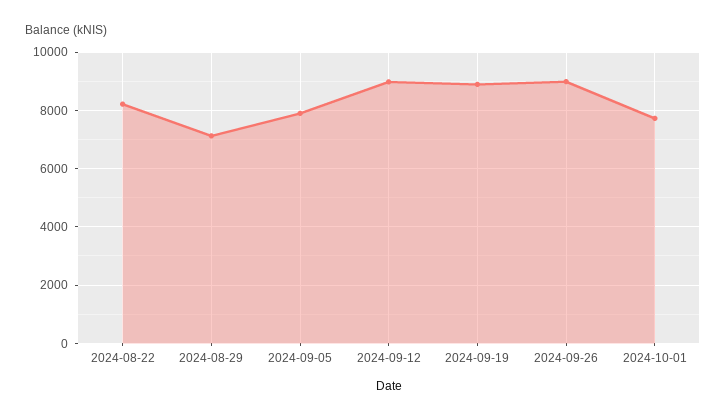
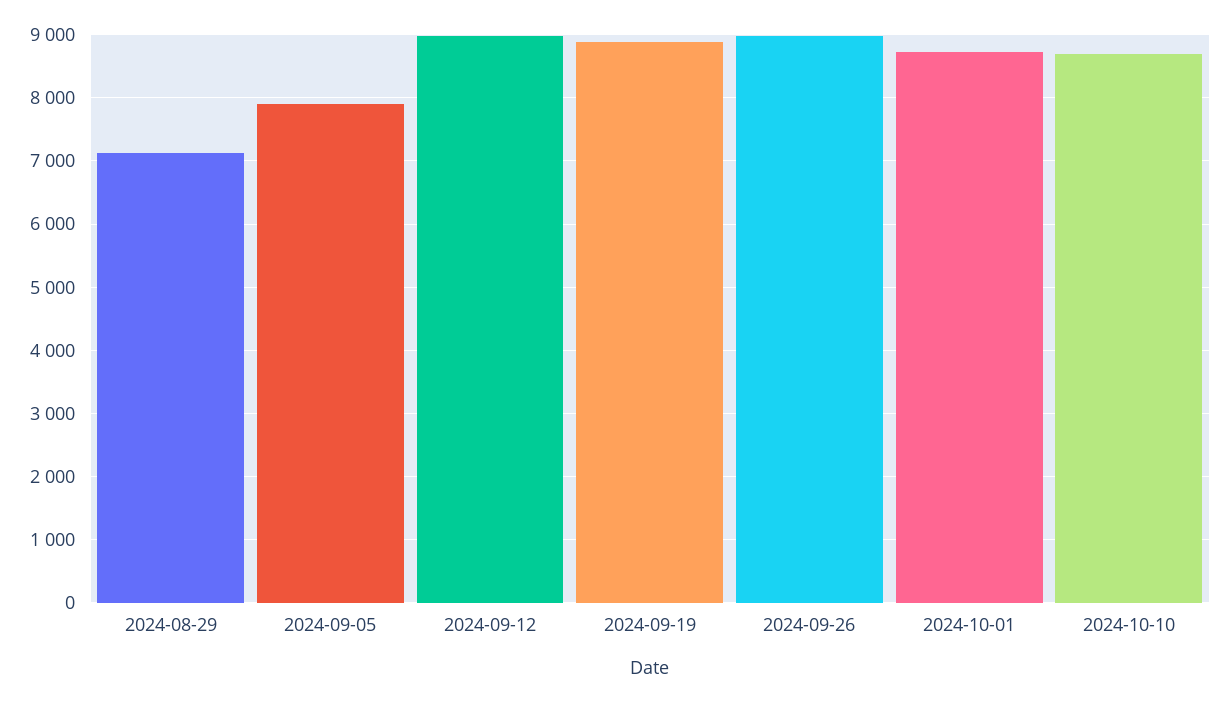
2024-08-22: 8250 -> none
2024-10-01: 7750 -> 8700
2024-10-10: none -> 8700

